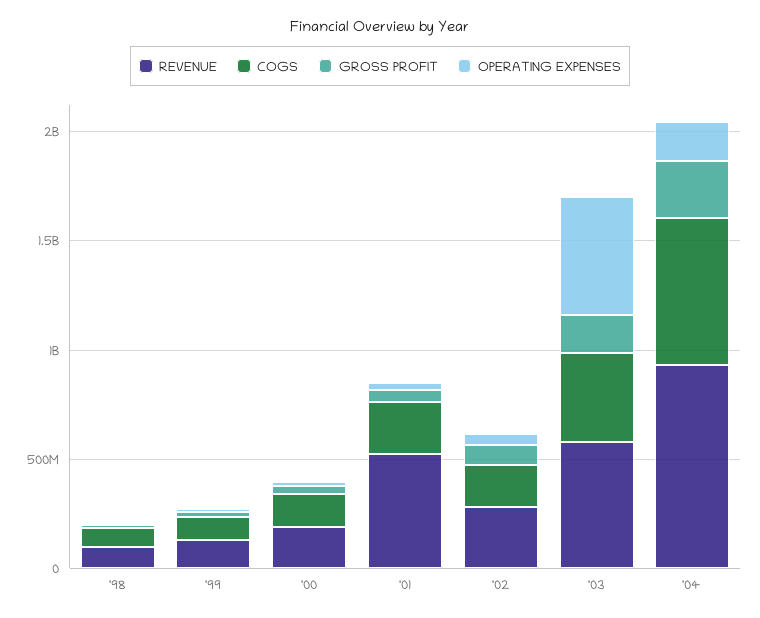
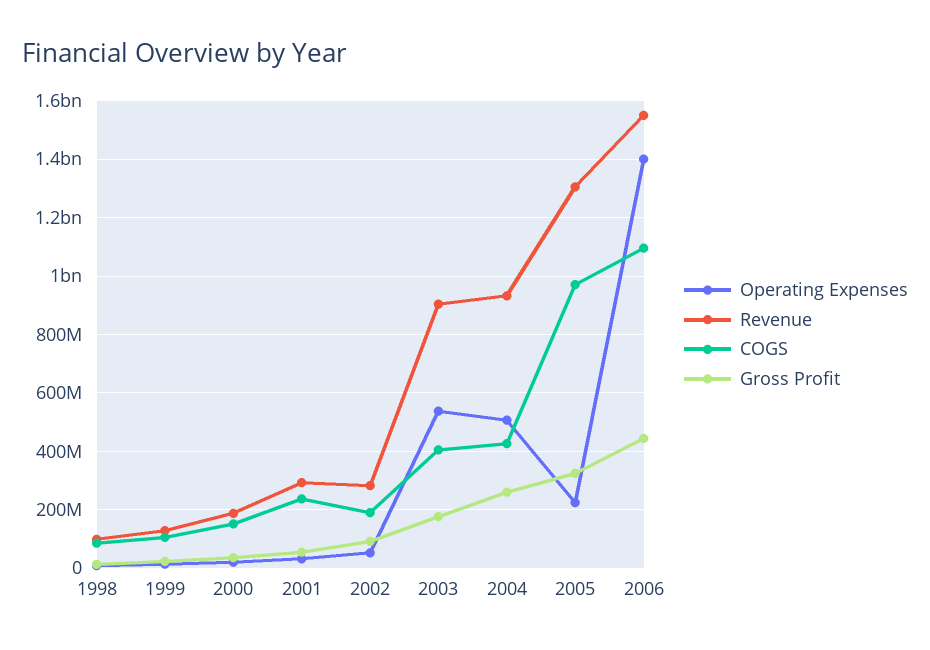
REVENUE, '01: 500000000 -> 300000000
REVENUE, '03: 600000000 -> 900000000
COGS, '04: 700000000 -> 425000000
OPERATING EXPENSES, '04: 200000000 -> 500000000
OPERATING EXPENSES, 2005: none -> 225000000
REVENUE, 2005: none -> 1300000000
COGS, 2005: none -> 975000000
GROSS PROFIT, 2005: none -> 325000000
OPERATING EXPENSES, 2006: none -> 1400000000
REVENUE, 2006: none -> 1550000000
COGS, 2006: none -> 1100000000
GROSS PROFIT, 2006: none -> 450000000

